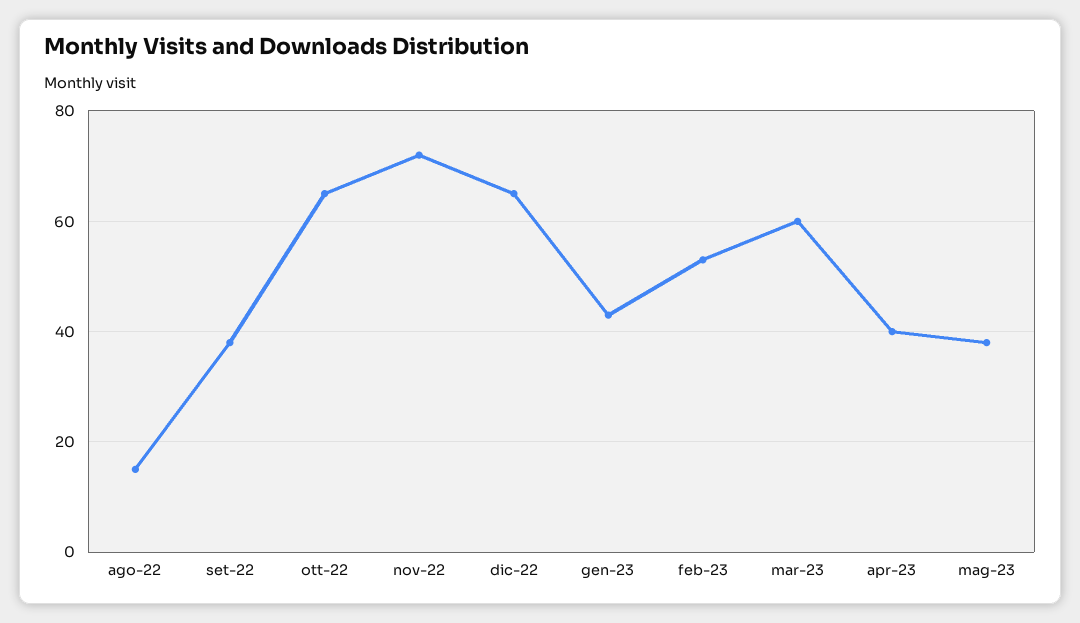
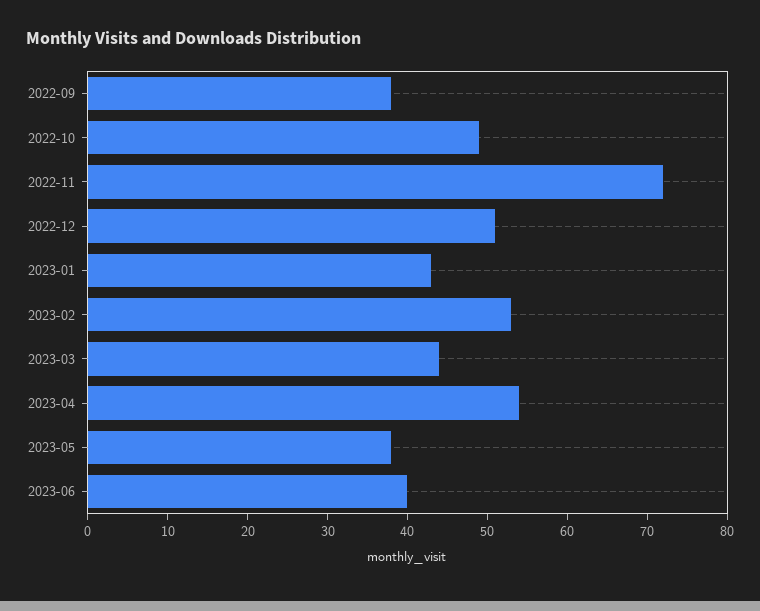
ago-22: 15 -> none
ott-22: 65 -> 50
dic-22: 65 -> 50
mar-23: 60 -> 45
apr-23: 40 -> 55
2023-06: none -> 40

